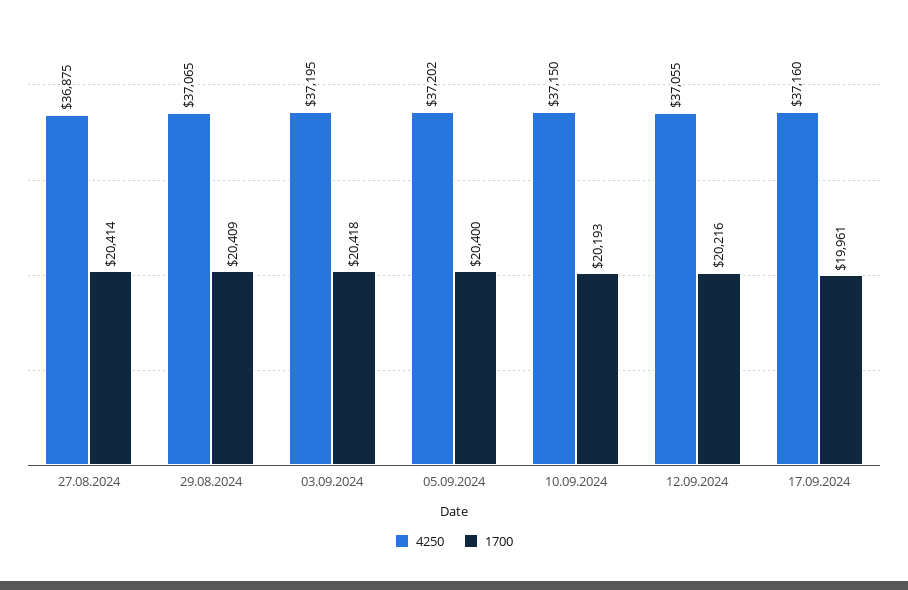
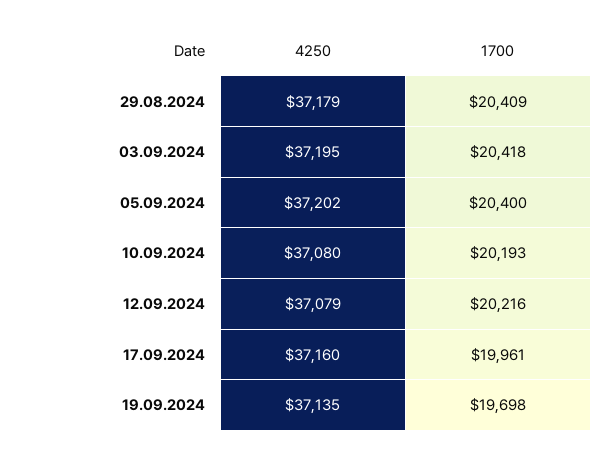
4250, 27.08.2024: 36875 -> none
1700, 27.08.2024: 20414 -> none
4250, 29.08.2024: 37065 -> 37179
4250, 10.09.2024: 37150 -> 37080
4250, 12.09.2024: 37055 -> 37079
4250, 19.09.2024: none -> 37135
1700, 19.09.2024: none -> 19698

